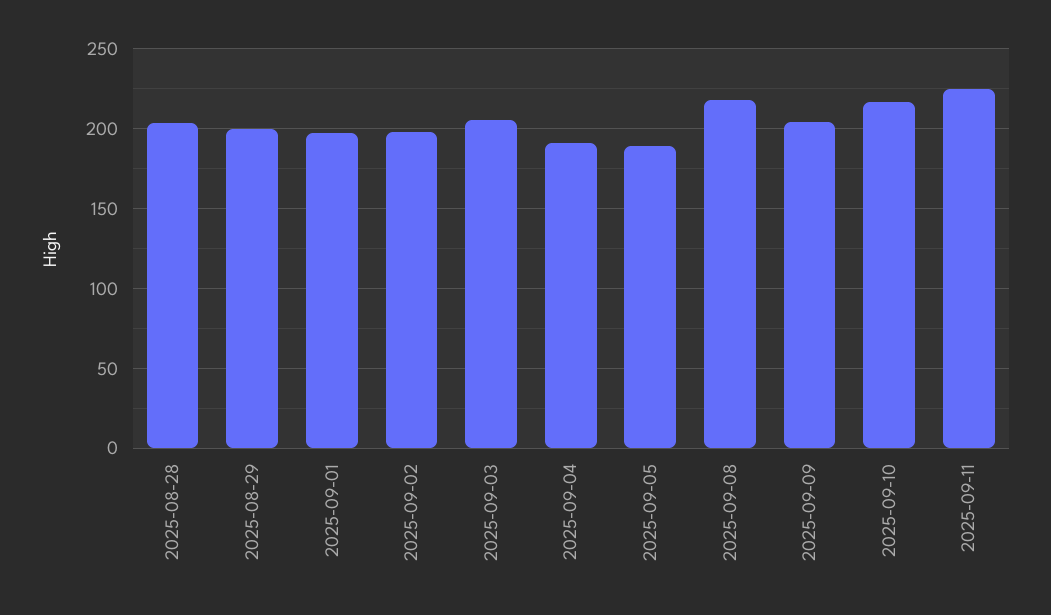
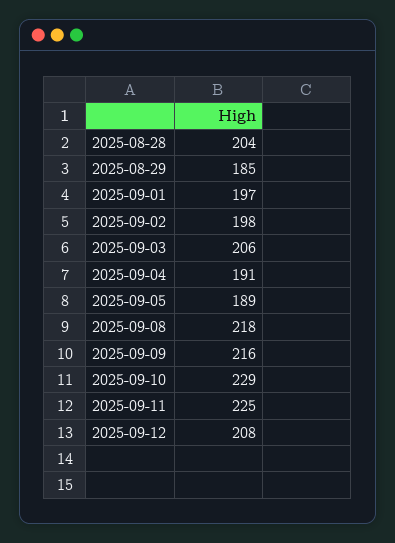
2025-08-29: 200 -> 185
2025-09-09: 205 -> 216
2025-09-10: 215 -> 229
2025-09-12: none -> 208

